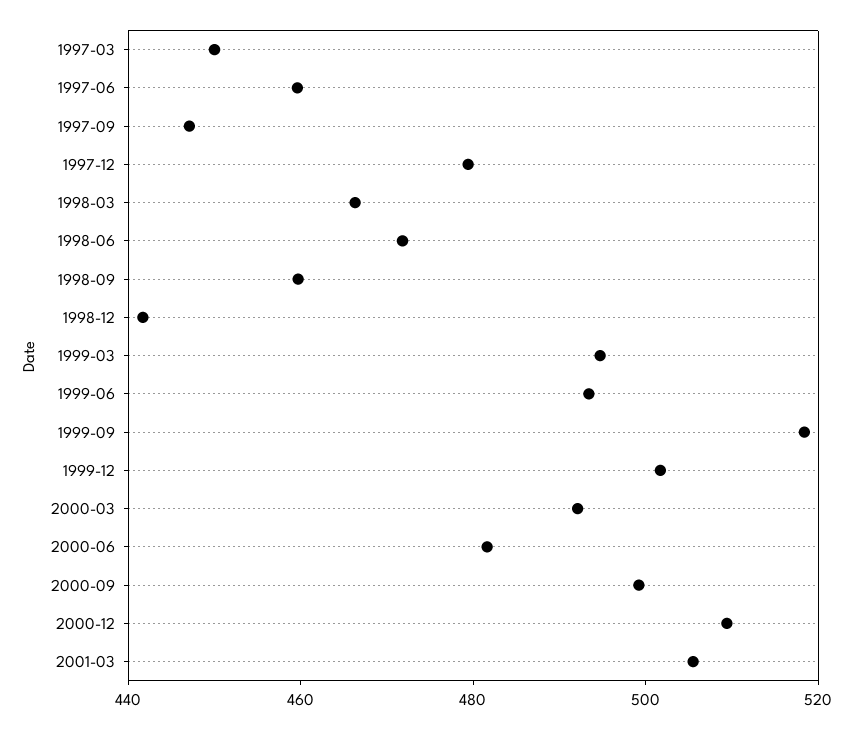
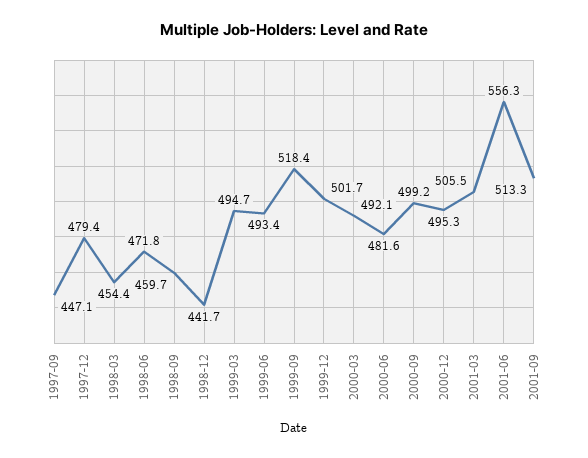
1997-03: 450 -> none
1997-06: 460 -> none
1998-03: 465 -> 454.4
2000-12: 510 -> 495.3
2001-06: none -> 556.3
2001-09: none -> 513.3

